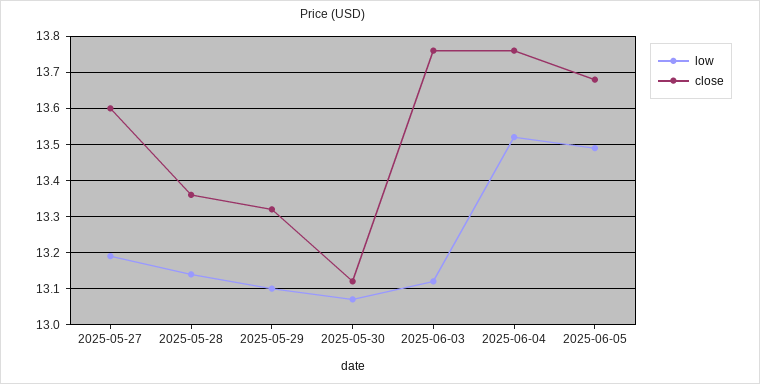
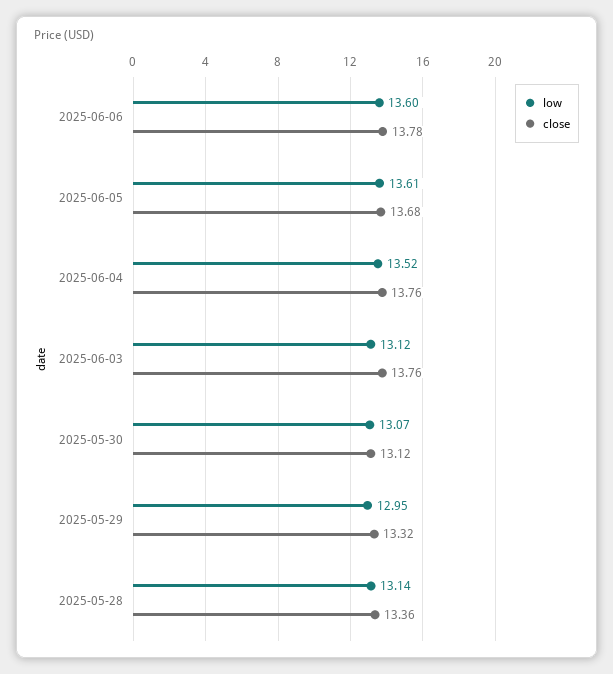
low, 2025-05-27: 13.2 -> none
close, 2025-05-27: 13.6 -> none
low, 2025-05-29: 13.1 -> 12.95
low, 2025-06-05: 13.5 -> 13.61
low, 2025-06-06: none -> 13.6
close, 2025-06-06: none -> 13.78

